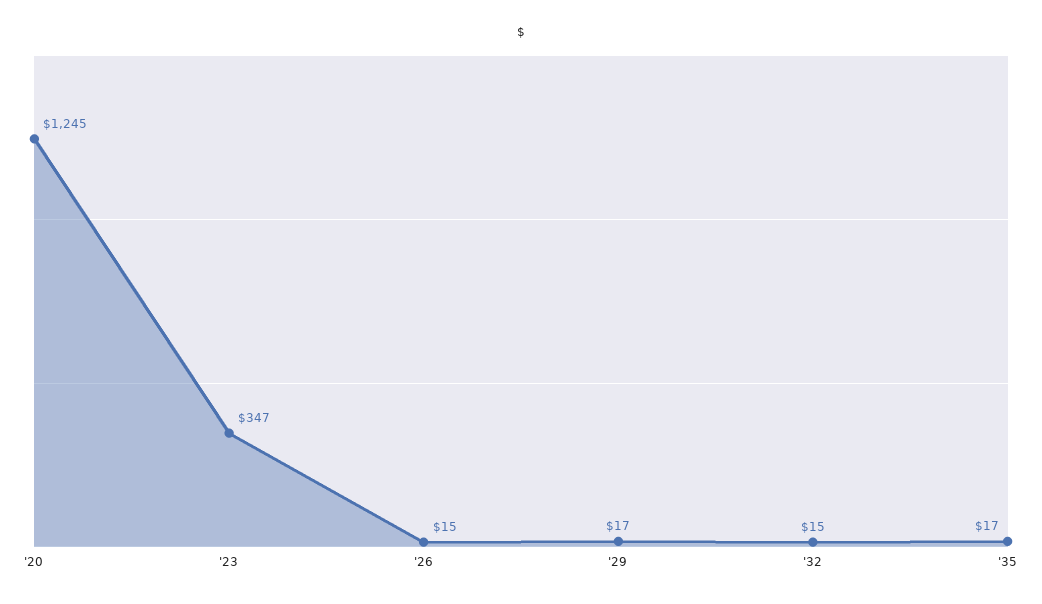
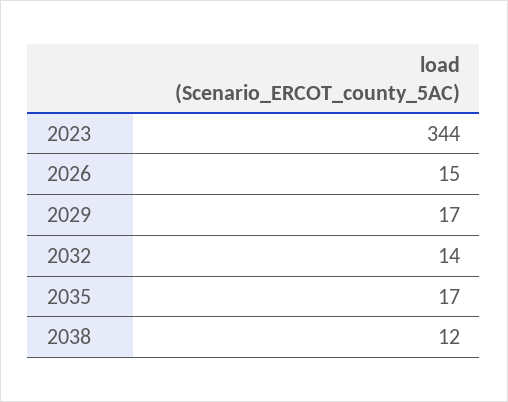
'20: 1245 -> none
'23: 347 -> 344
'32: 15 -> 14
2038: none -> 12

